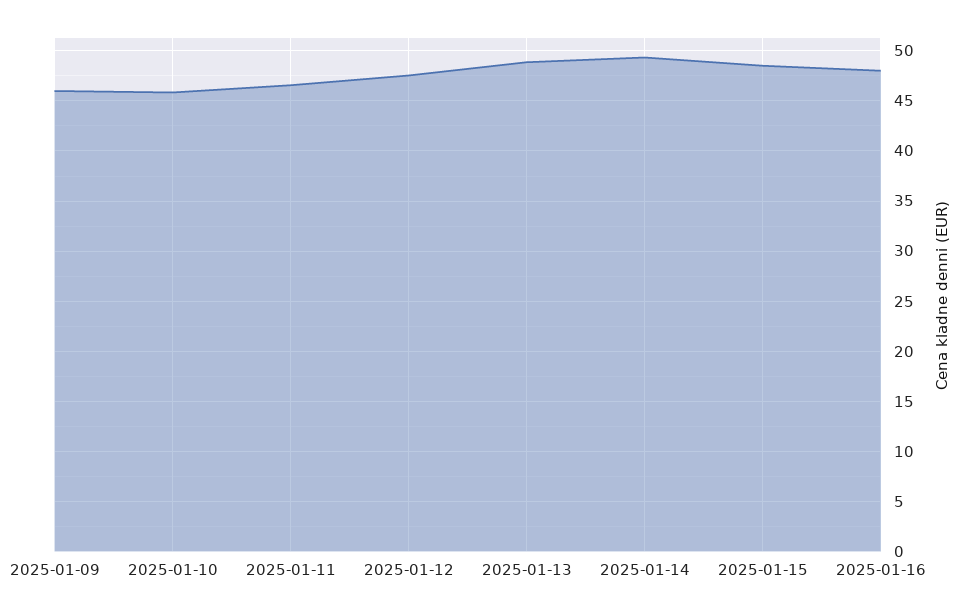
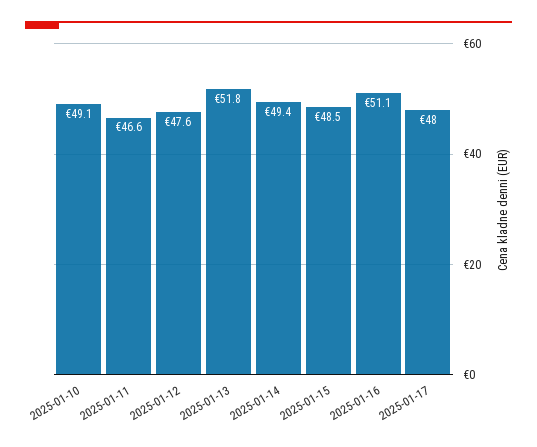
2025-01-09: 46 -> none
2025-01-10: 46 -> 49.1
2025-01-13: 49 -> 51.8
2025-01-16: 48 -> 51.1
2025-01-17: none -> 48

